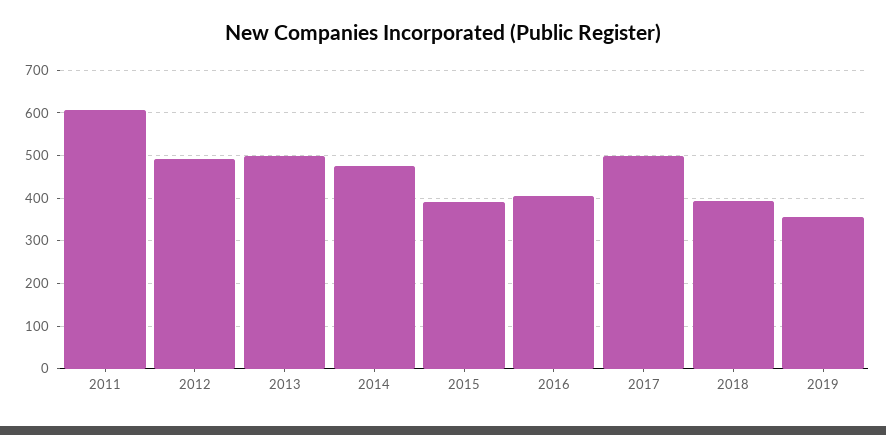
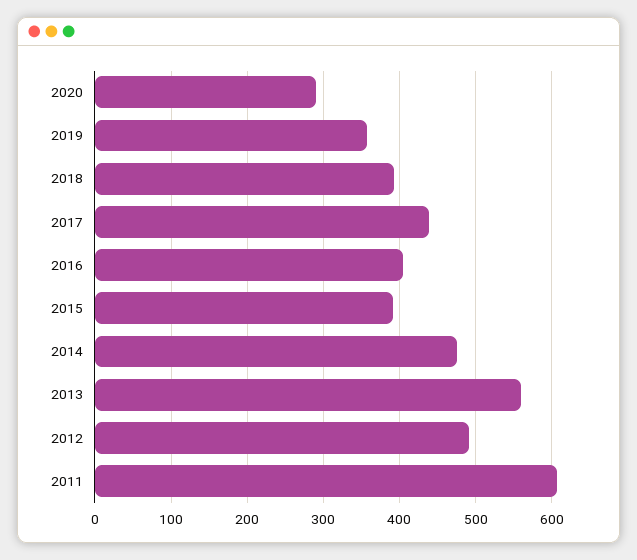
2013: 500 -> 560
2017: 500 -> 440
2020: none -> 290

